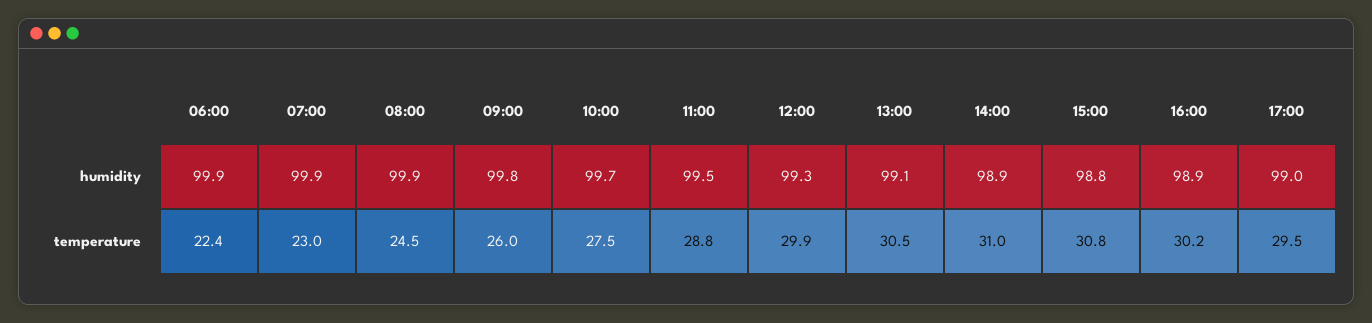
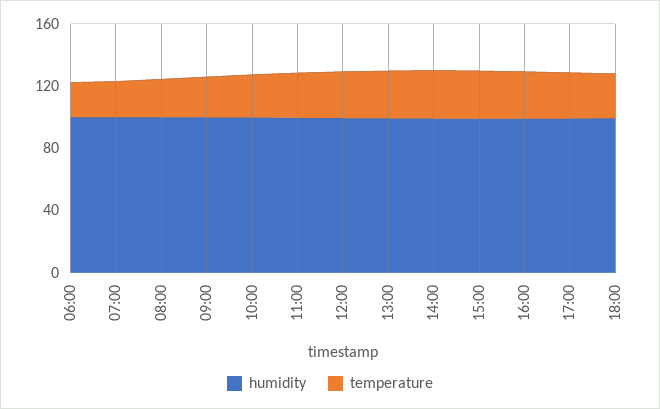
humidity, 18:00: none -> 100
temperature, 18:00: none -> 30

